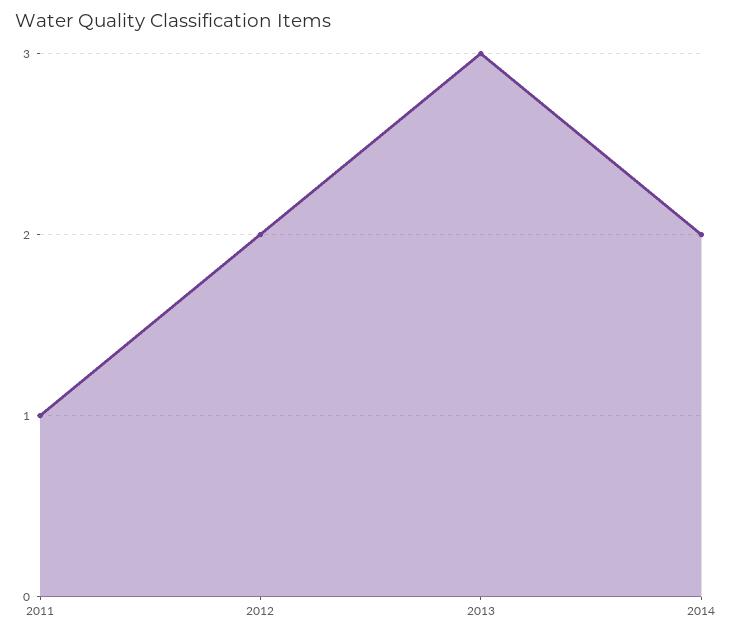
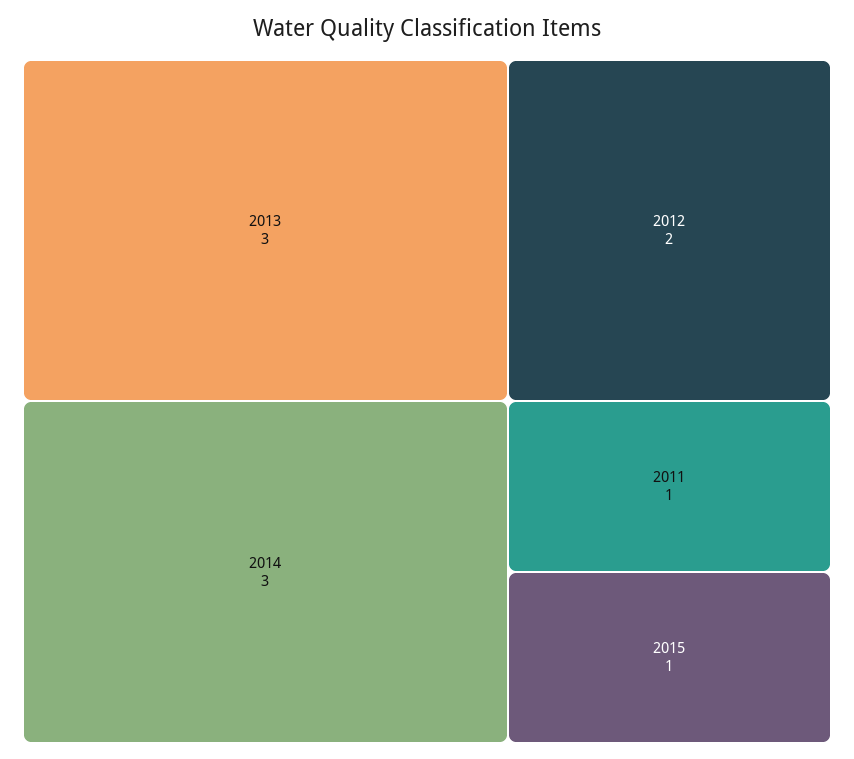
2014: 2 -> 3
2015: none -> 1

